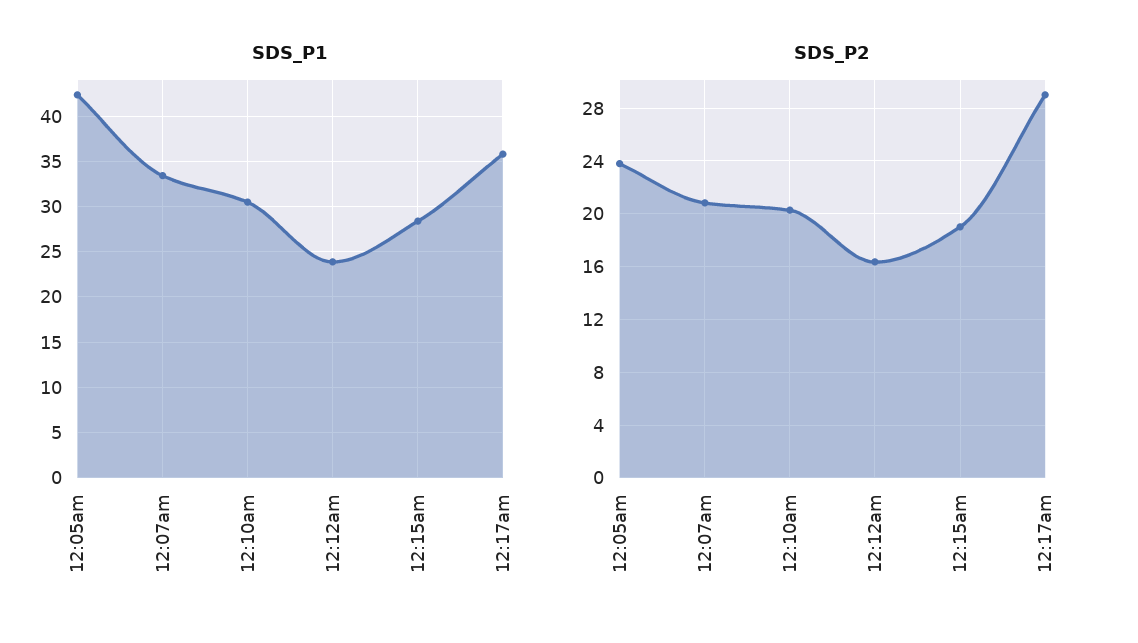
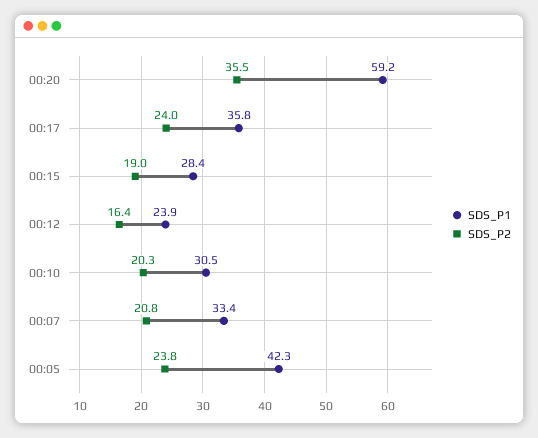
SDS_P2, 12:17am: 29 -> 24
SDS_P1, 00:20: none -> 59.2
SDS_P2, 00:20: none -> 35.5

